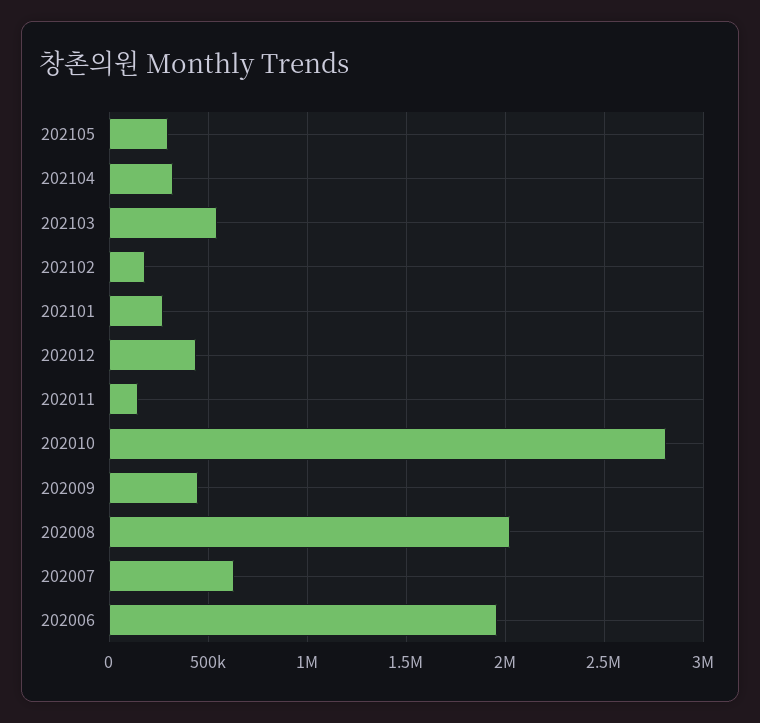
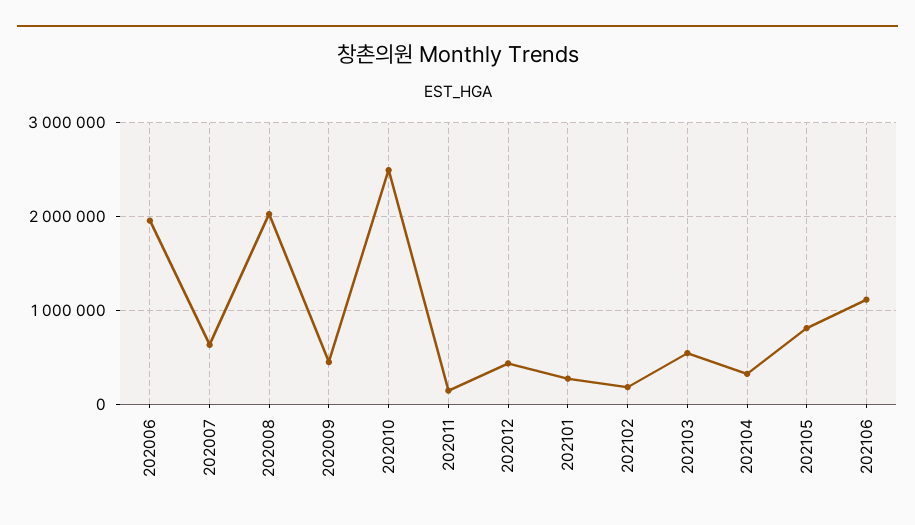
202105: 300000 -> 800000
202010: 2800000 -> 2500000
202106: none -> 1100000

